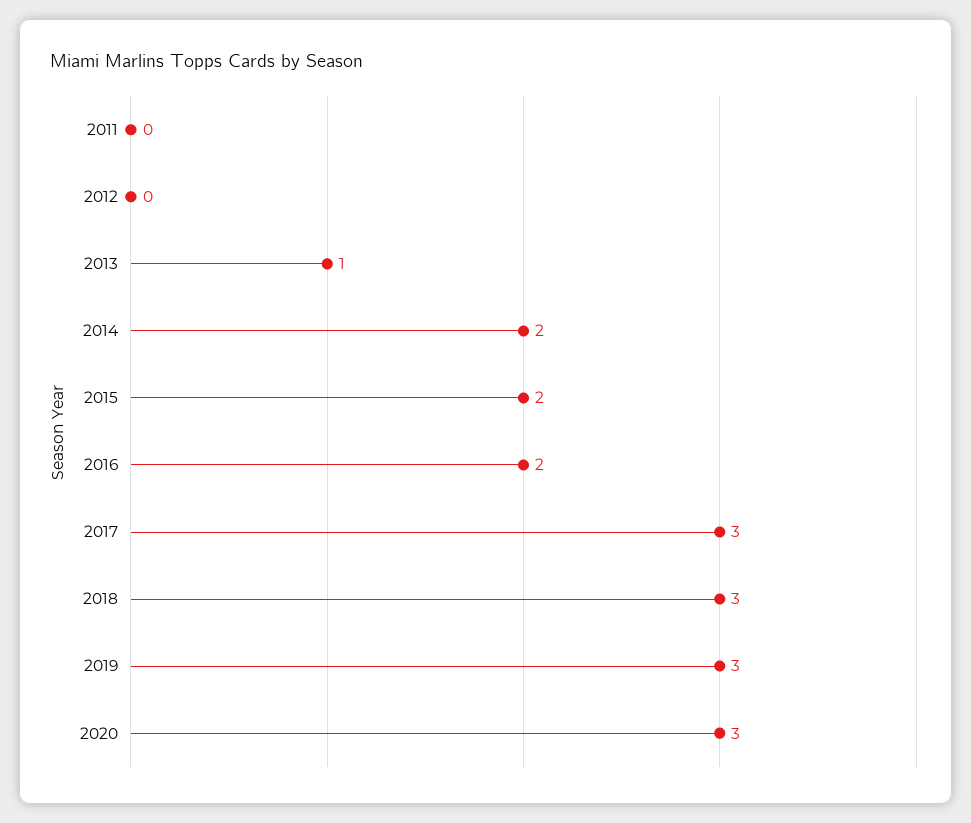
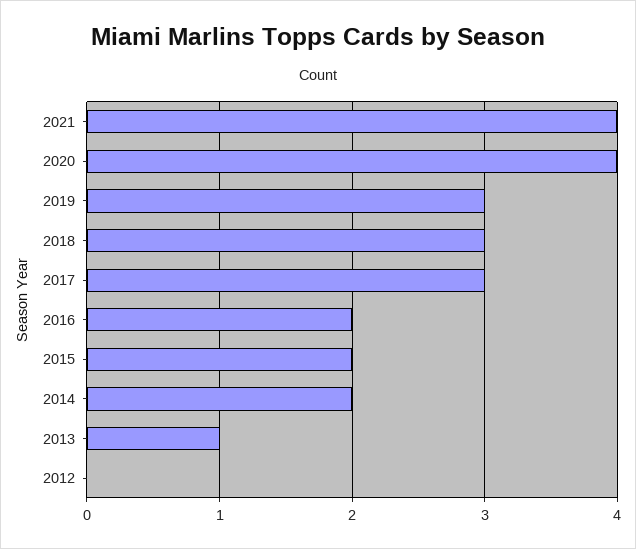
2011: 0 -> none
2020: 3 -> 4
2021: none -> 4

